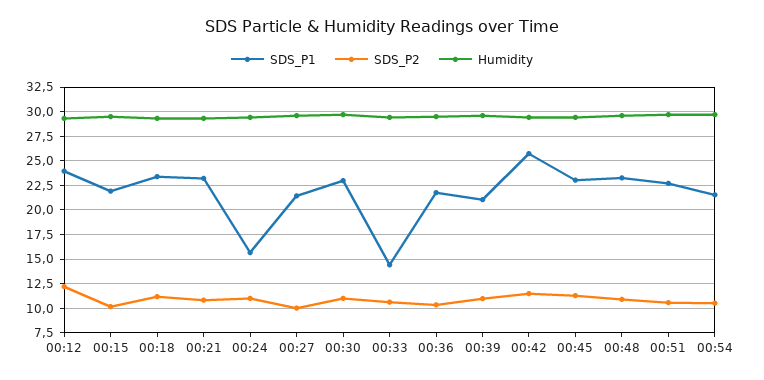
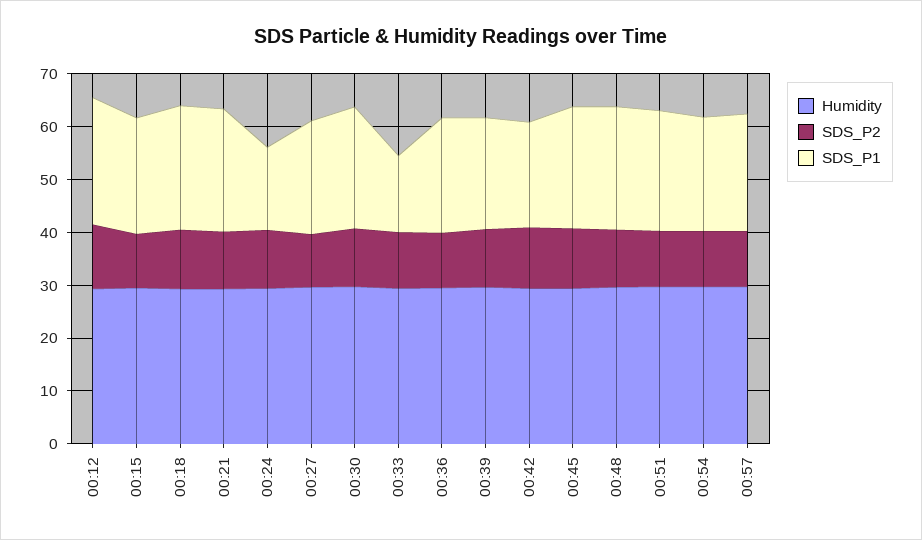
SDS_P1, 00:42: 25 -> 20
Humidity, 00:57: none -> 30
SDS_P2, 00:57: none -> 10
SDS_P1, 00:57: none -> 22

